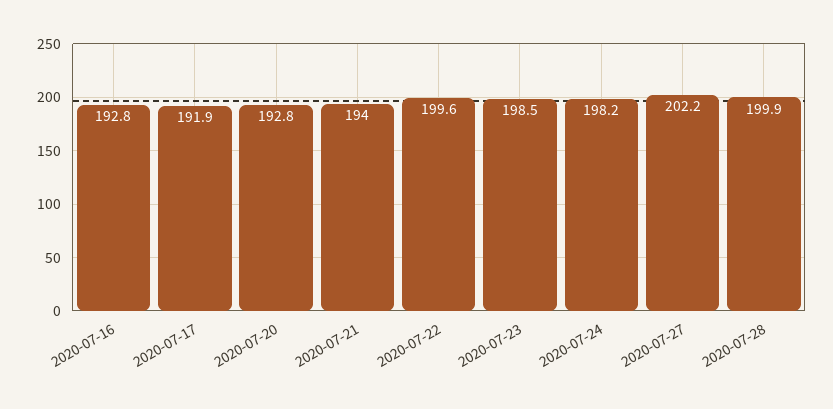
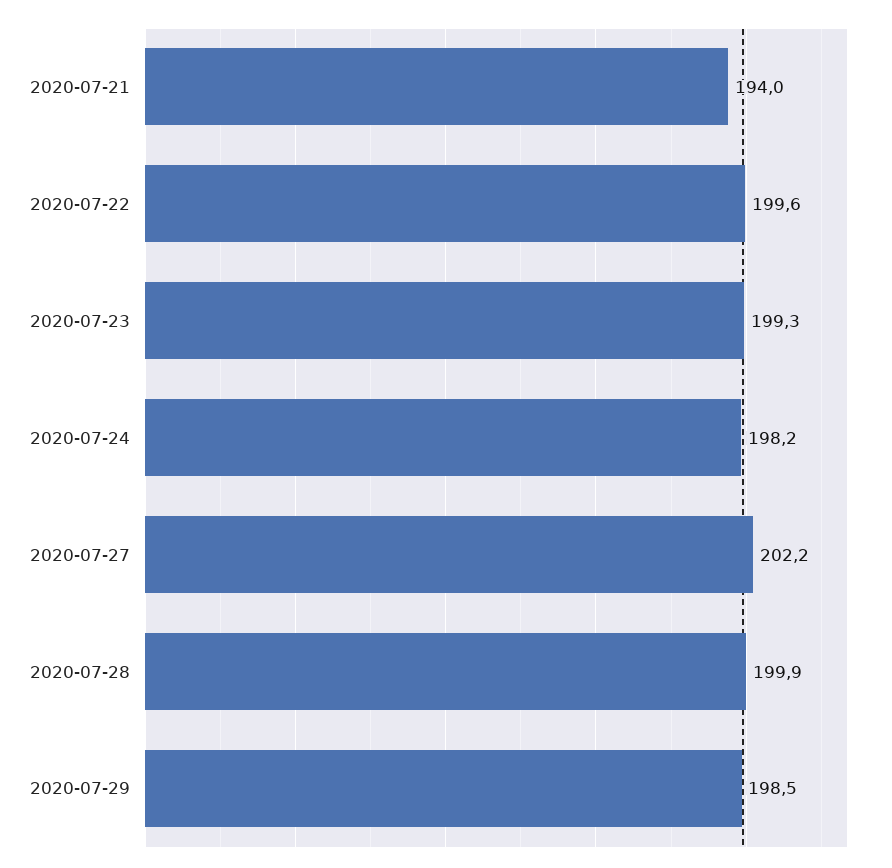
2020-07-16: 192.8 -> none
2020-07-17: 191.9 -> none
2020-07-20: 192.8 -> none
2020-07-23: 198.5 -> 199.3
2020-07-29: none -> 198.5

